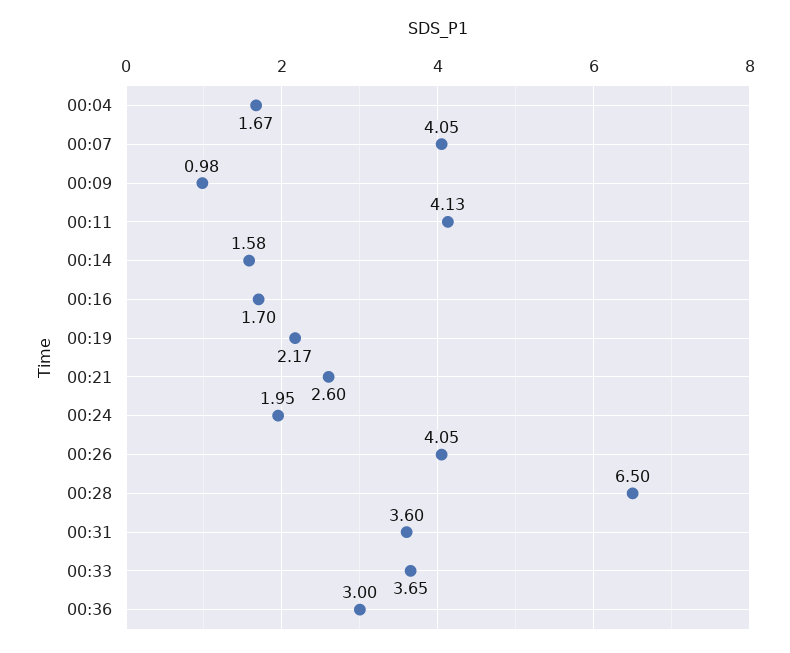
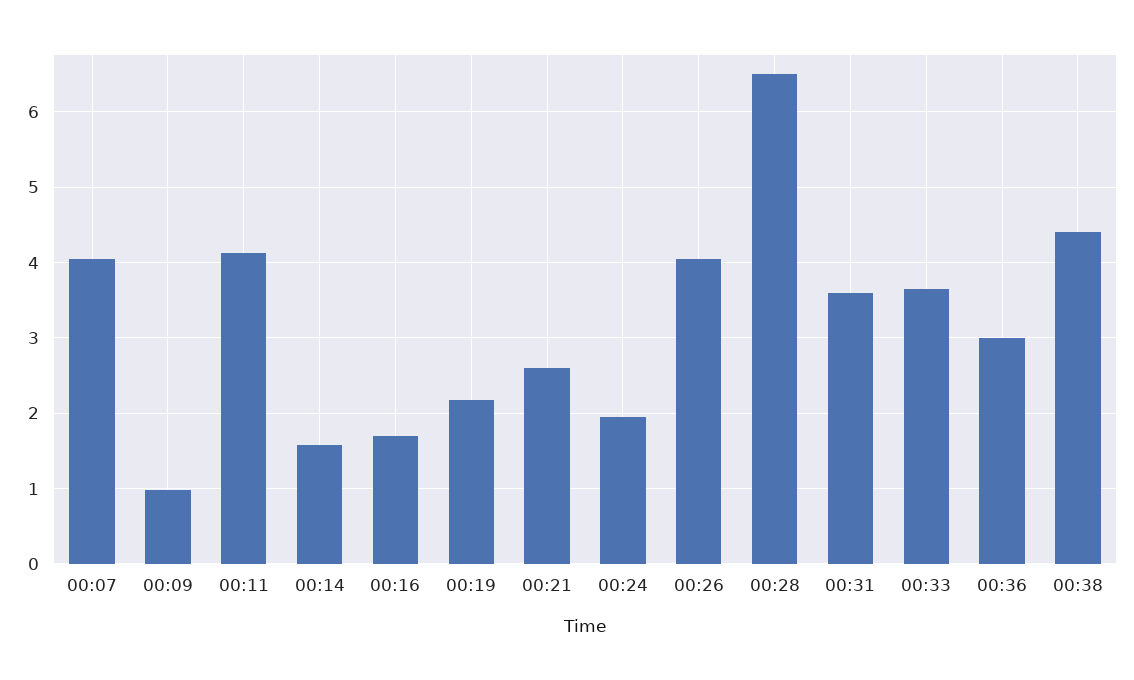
00:04: 1.67 -> none
00:38: none -> 4.4

